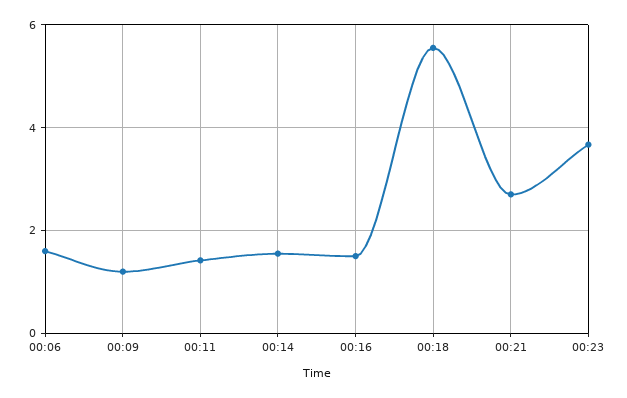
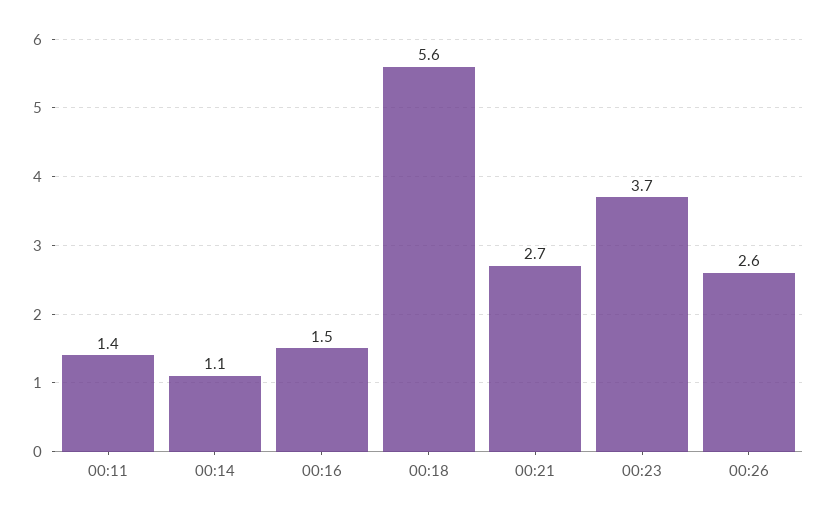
00:06: 1.6 -> none
00:09: 1.2 -> none
00:14: 1.6 -> 1.1
00:26: none -> 2.6

